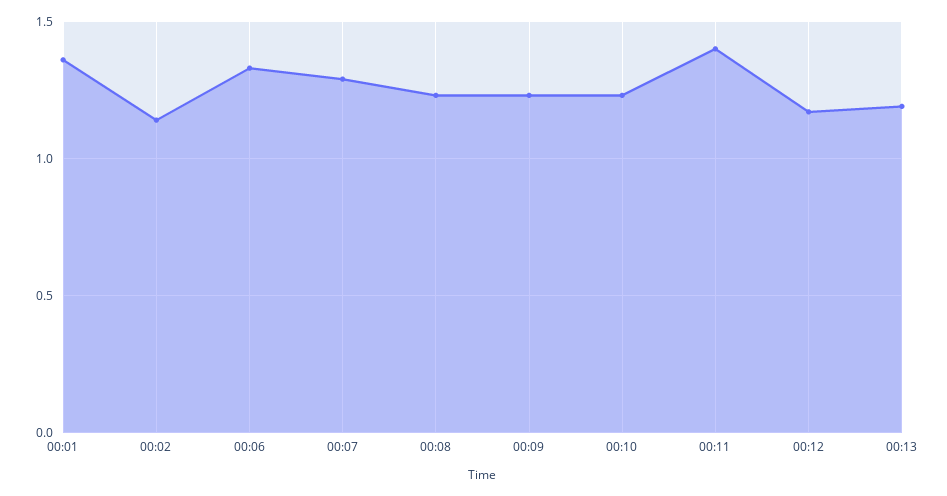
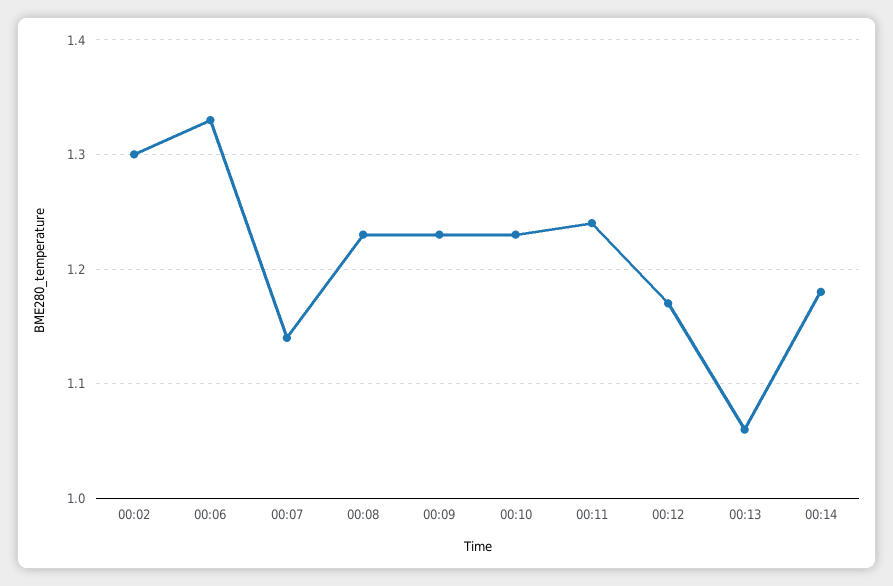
00:01: 1.35 -> none
00:02: 1.15 -> 1.3
00:07: 1.3 -> 1.14
00:11: 1.4 -> 1.24
00:13: 1.2 -> 1.06
00:14: none -> 1.18

